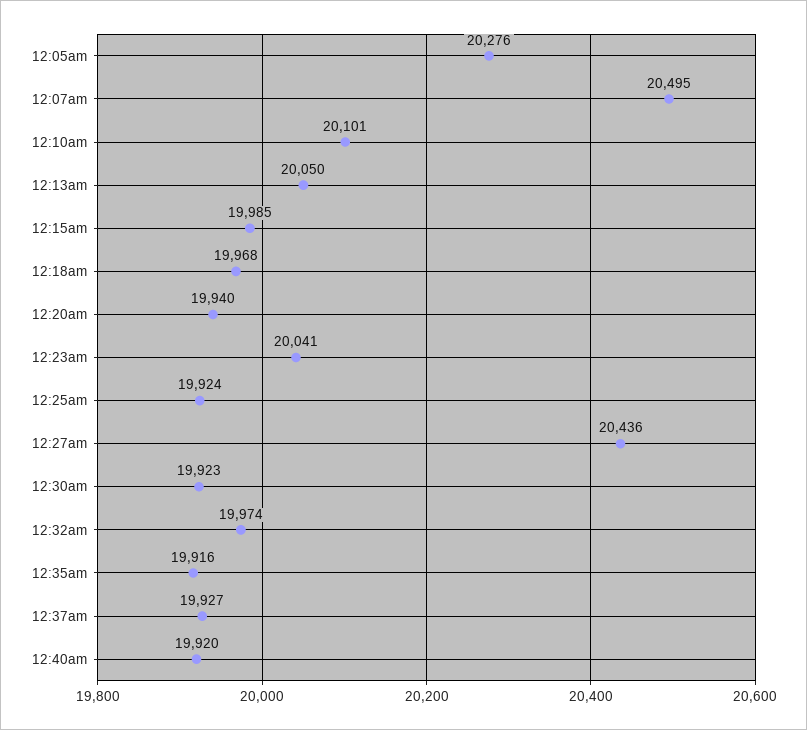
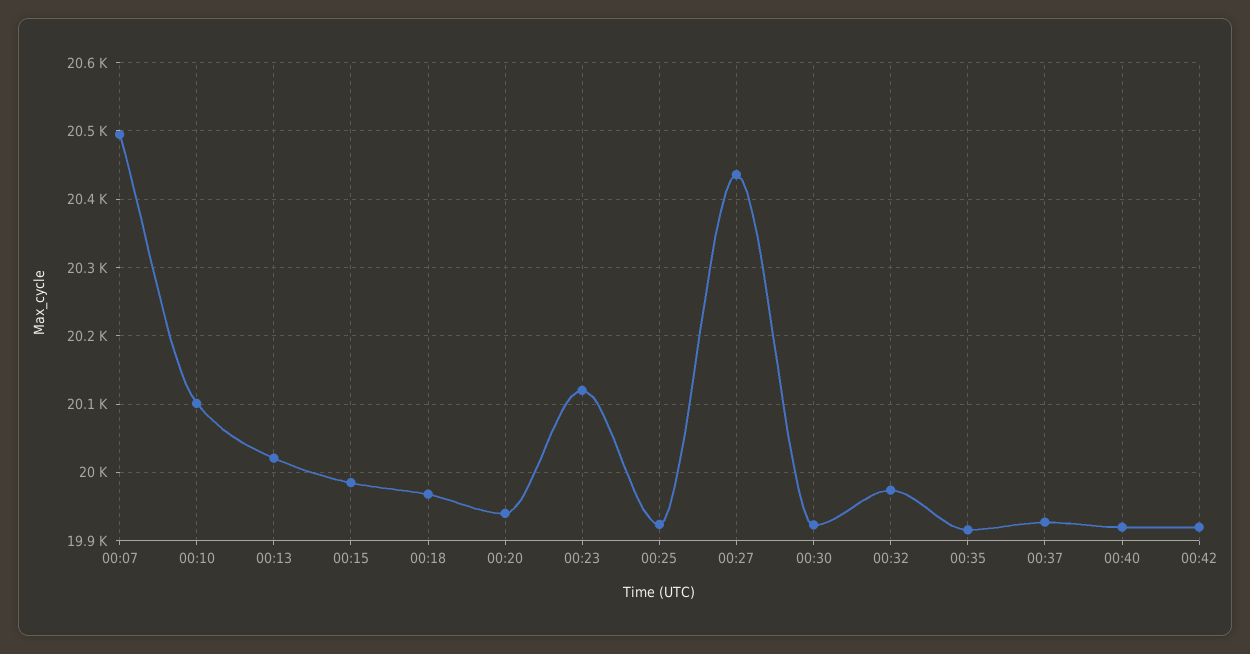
12:05am: 20276 -> none
12:13am: 20050 -> 20020
12:23am: 20041 -> 20120
00:42: none -> 19920

